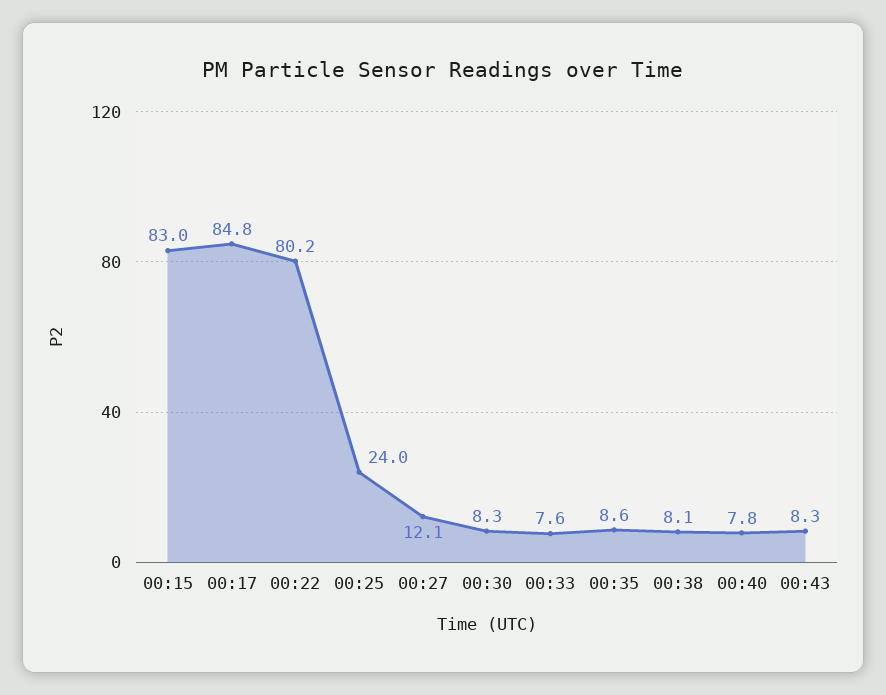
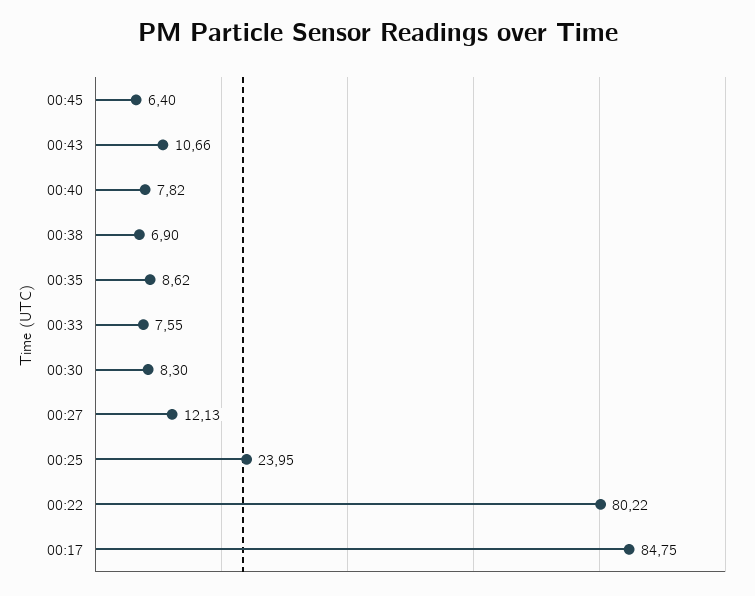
00:15: 83 -> none
00:38: 8.1 -> 6.9
00:43: 8.3 -> 10.66
00:45: none -> 6.4

